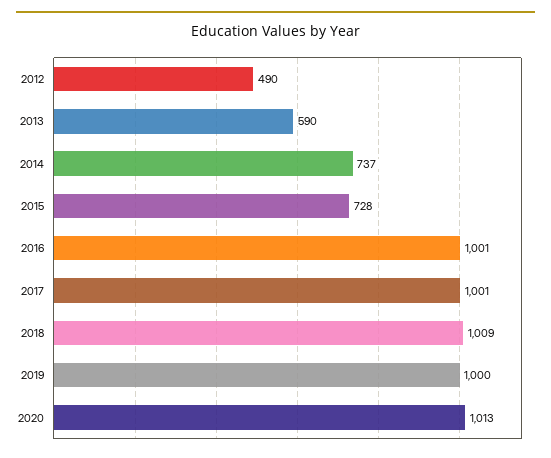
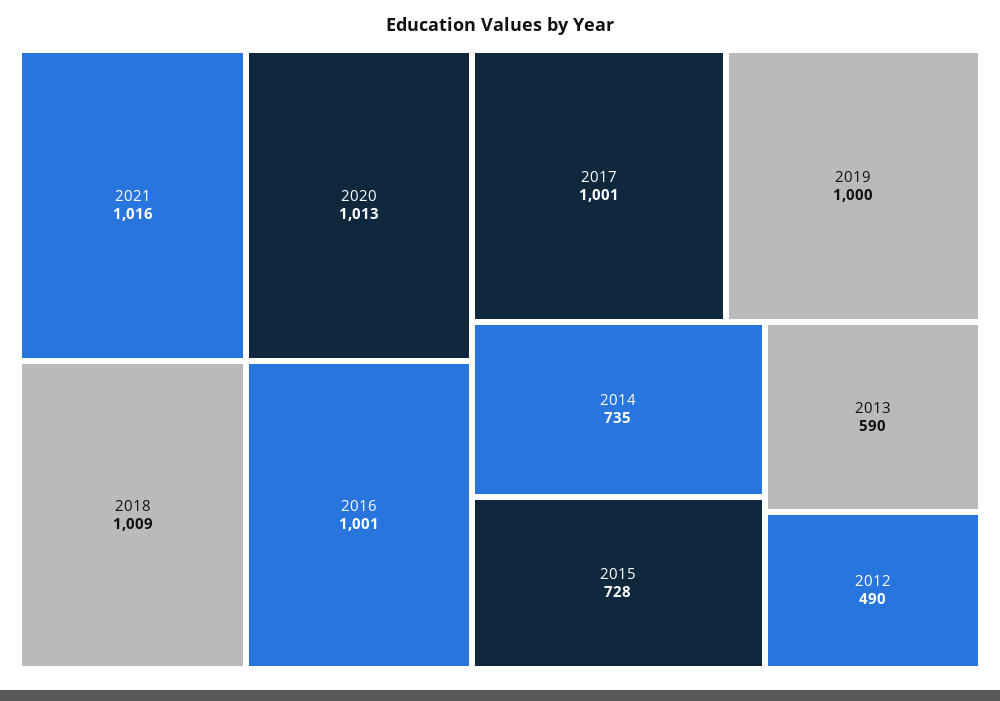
2014: 737 -> 735
2021: none -> 1016

